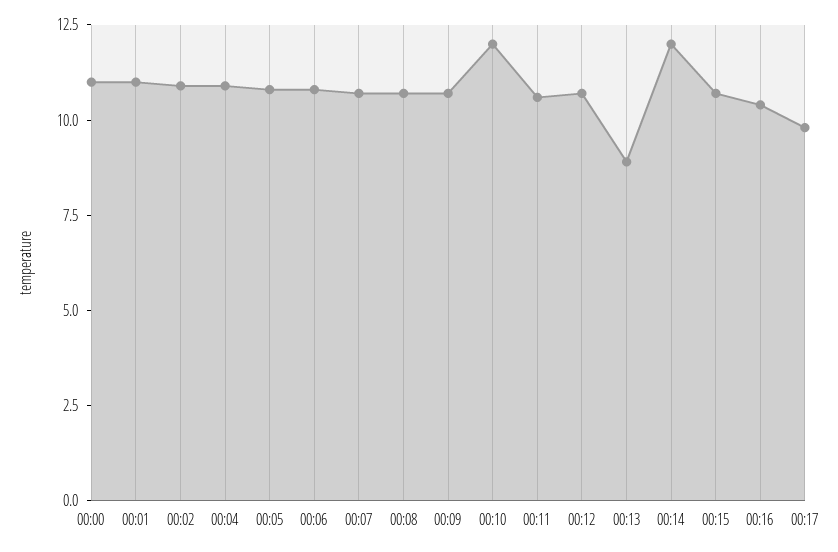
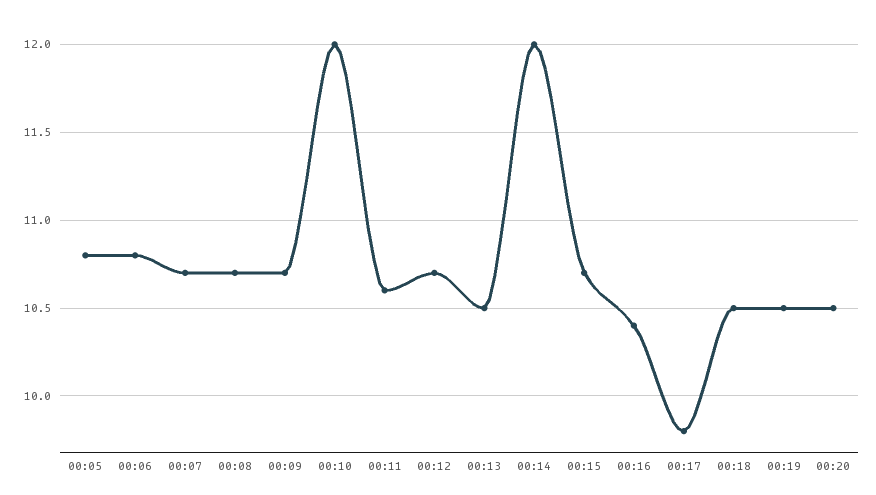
00:00: 11 -> none
00:01: 11 -> none
00:02: 11 -> none
00:04: 11 -> none
00:13: 9 -> 10.5
00:18: none -> 10.5
00:19: none -> 10.5
00:20: none -> 10.5

